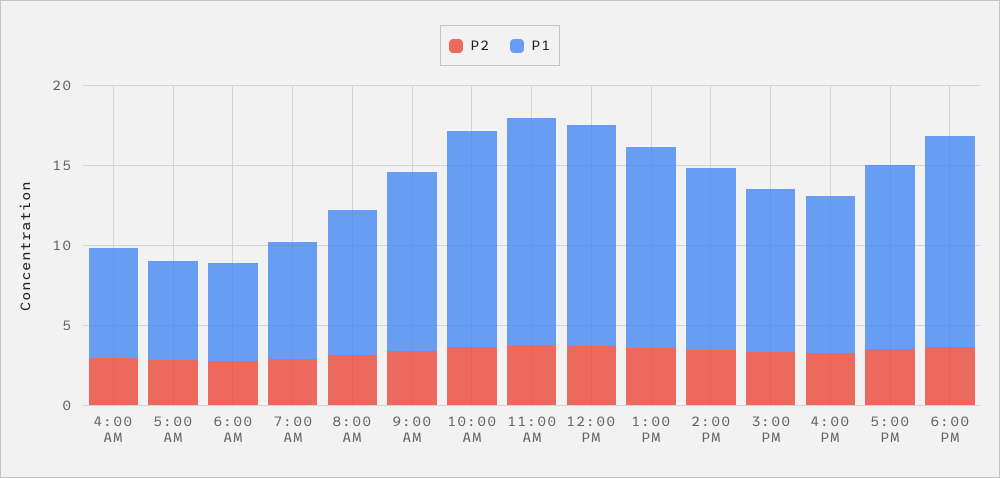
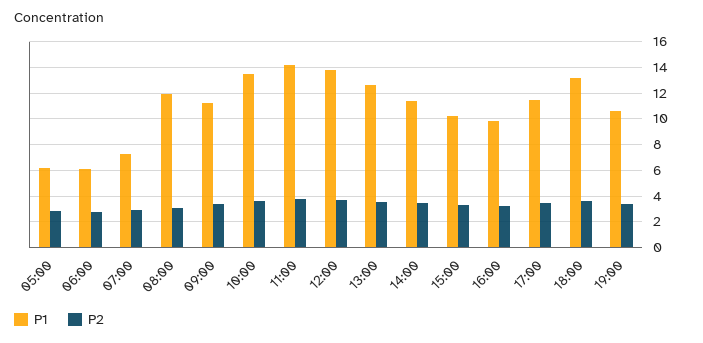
P2, 4:00 AM: 3 -> none
P1, 4:00 AM: 7 -> none
P1, 8:00 AM: 9 -> 12
P1, 19:00: none -> 10.5
P2, 19:00: none -> 3.5

